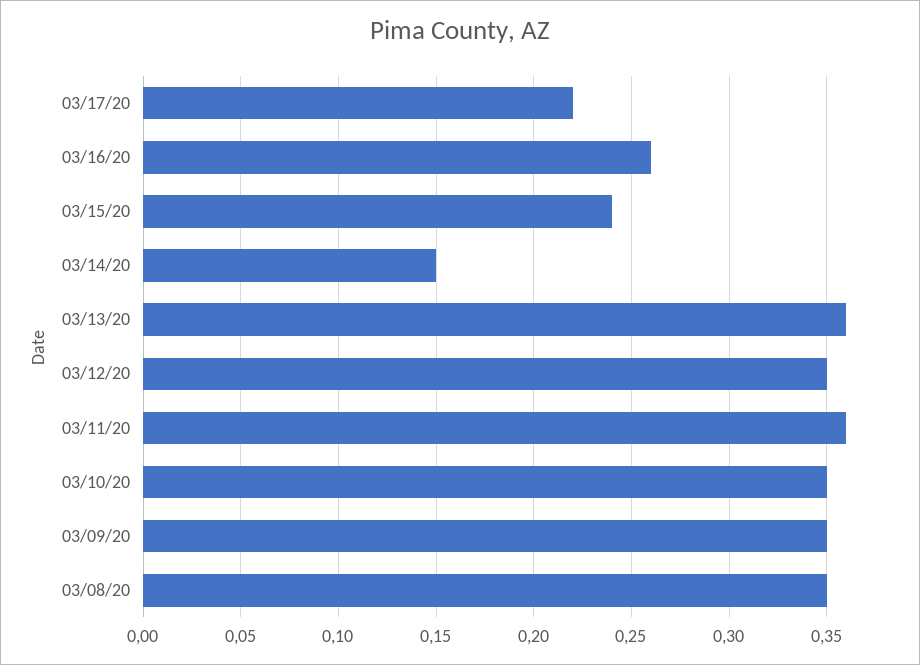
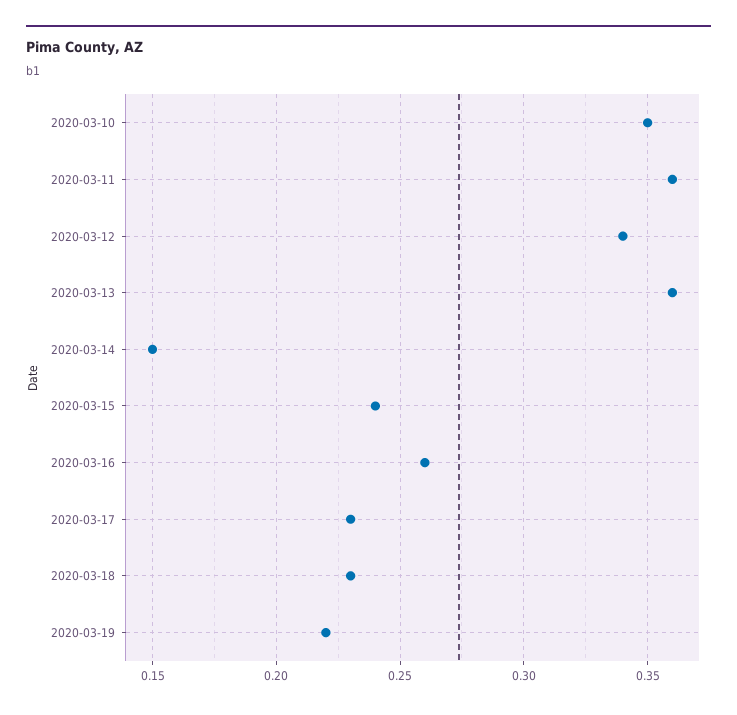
03/17/20: 0.22 -> 0.23
03/12/20: 0.35 -> 0.34
03/09/20: 0.35 -> none
03/08/20: 0.35 -> none
2020-03-18: none -> 0.23
2020-03-19: none -> 0.22

